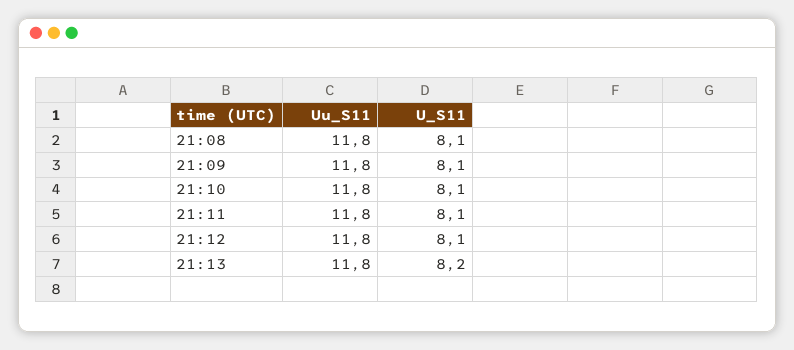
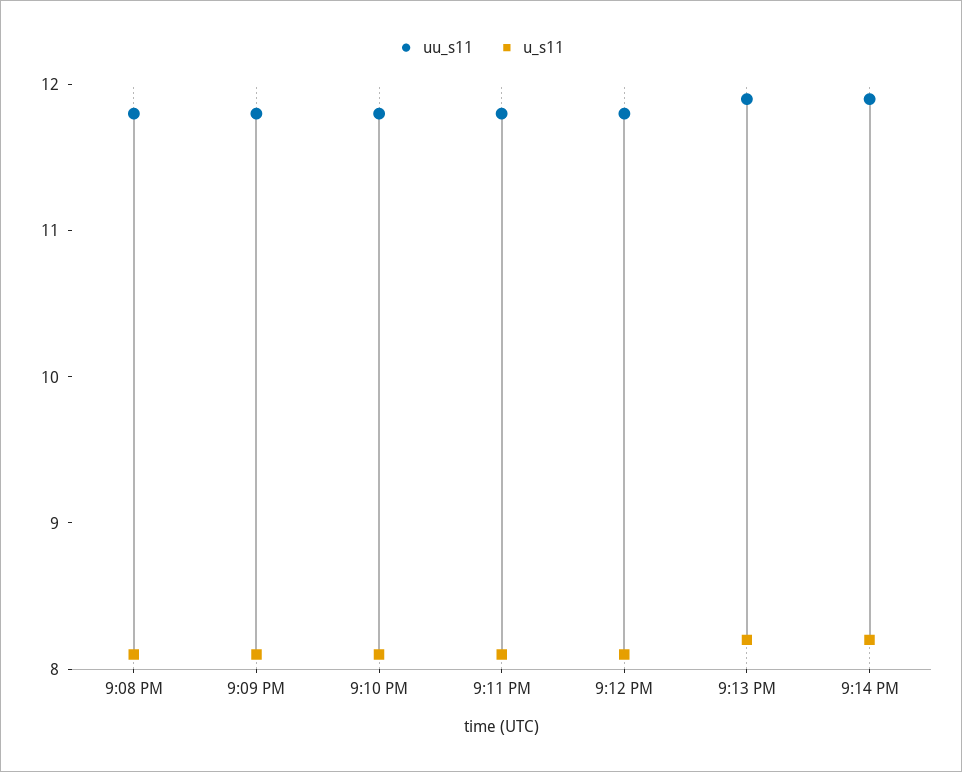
Uu_S11, 21:13: 11.8 -> 11.9
Uu_S11, 9:14 PM: none -> 11.9
U_S11, 9:14 PM: none -> 8.2

